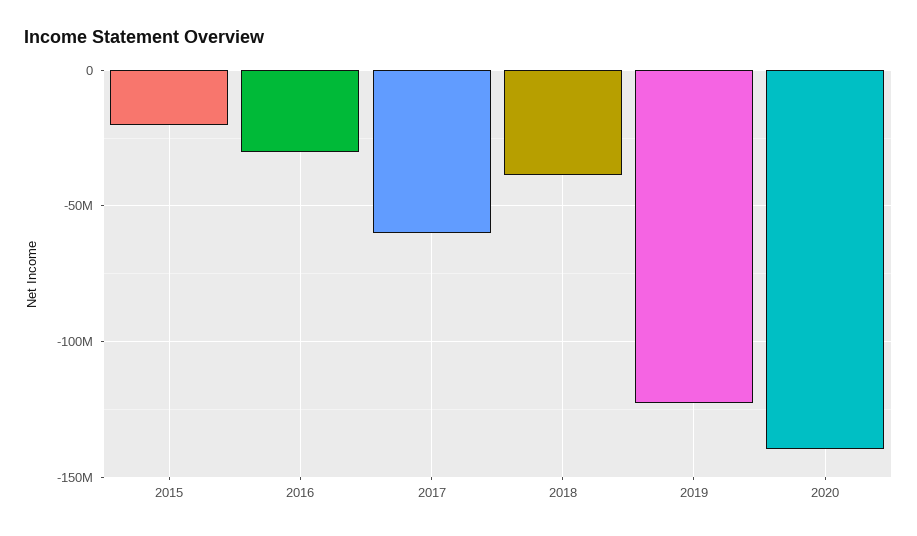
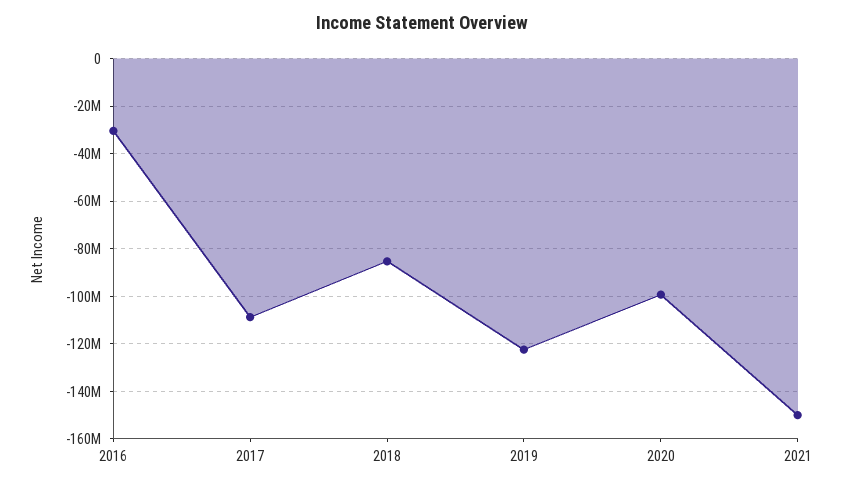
2015: -20000000 -> none
2017: -60000000 -> -110000000
2018: -40000000 -> -85000000
2020: -140000000 -> -100000000
2021: none -> -150000000

